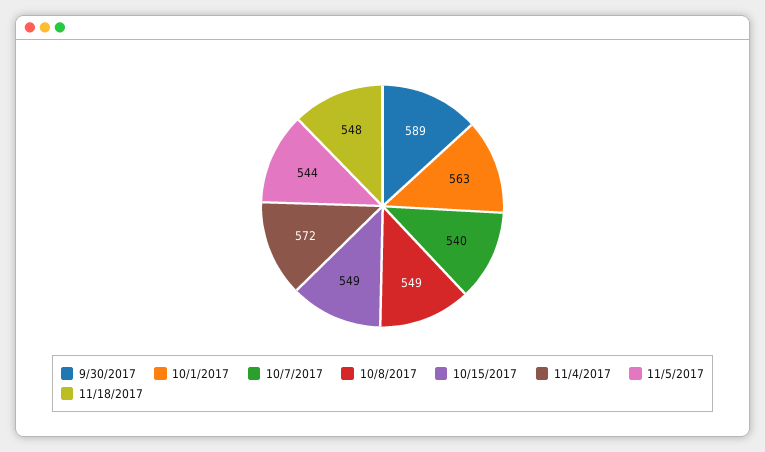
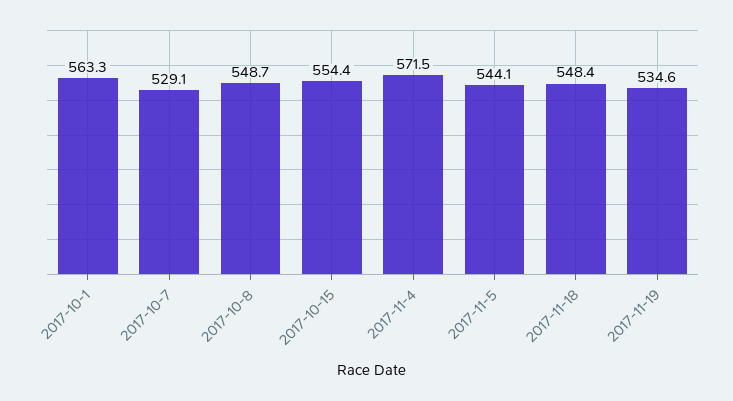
9/30/2017: 589 -> none
10/7/2017: 540 -> 529.1
10/15/2017: 549 -> 554.4
2017-11-19: none -> 534.6

